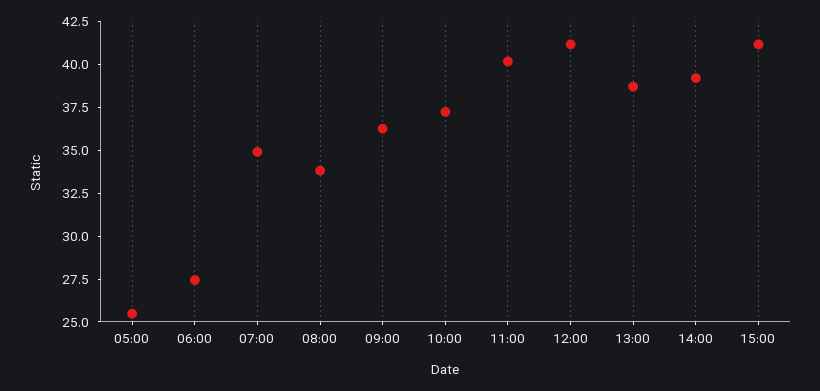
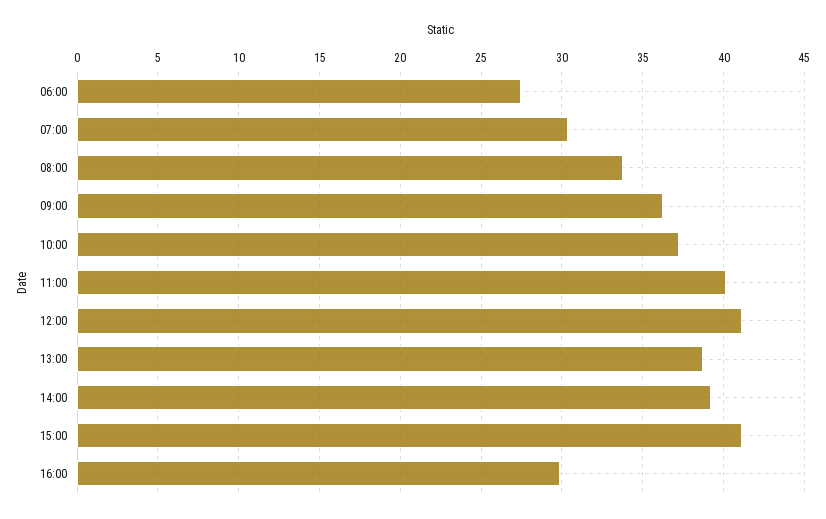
05:00: 25.5 -> none
07:00: 35 -> 30.5
16:00: none -> 30

